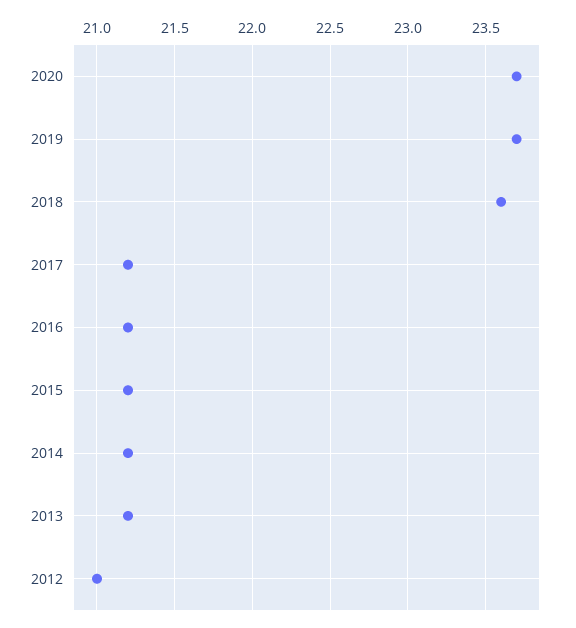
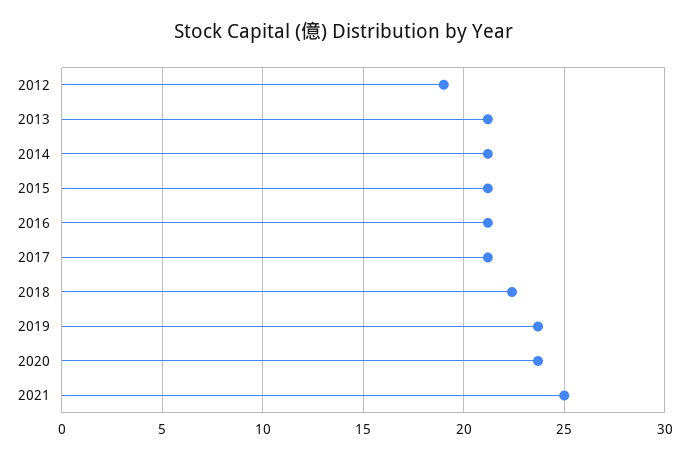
2018: 23.6 -> 22.5
2012: 21 -> 19
2021: none -> 25

